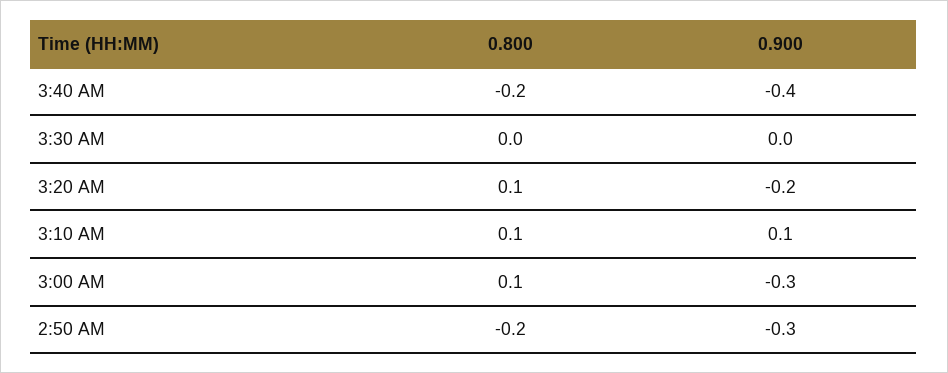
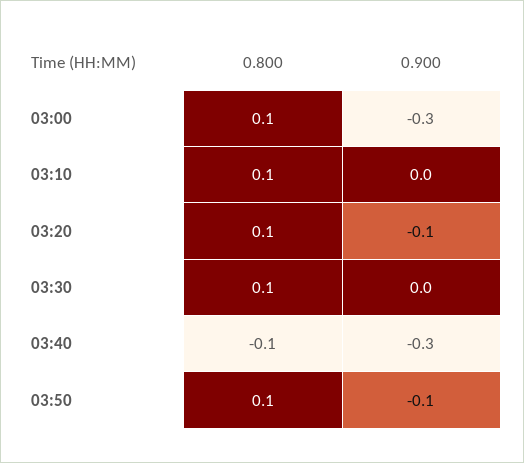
0.800, 3:40 AM: -0.2 -> -0.1
0.900, 3:40 AM: -0.4 -> -0.3
0.800, 3:30 AM: 0 -> 0.1
0.900, 3:20 AM: -0.2 -> -0.1
0.900, 3:10 AM: 0.1 -> 0
0.800, 2:50 AM: -0.2 -> none
0.900, 2:50 AM: -0.3 -> none
0.800, 03:50: none -> 0.1
0.900, 03:50: none -> -0.1

